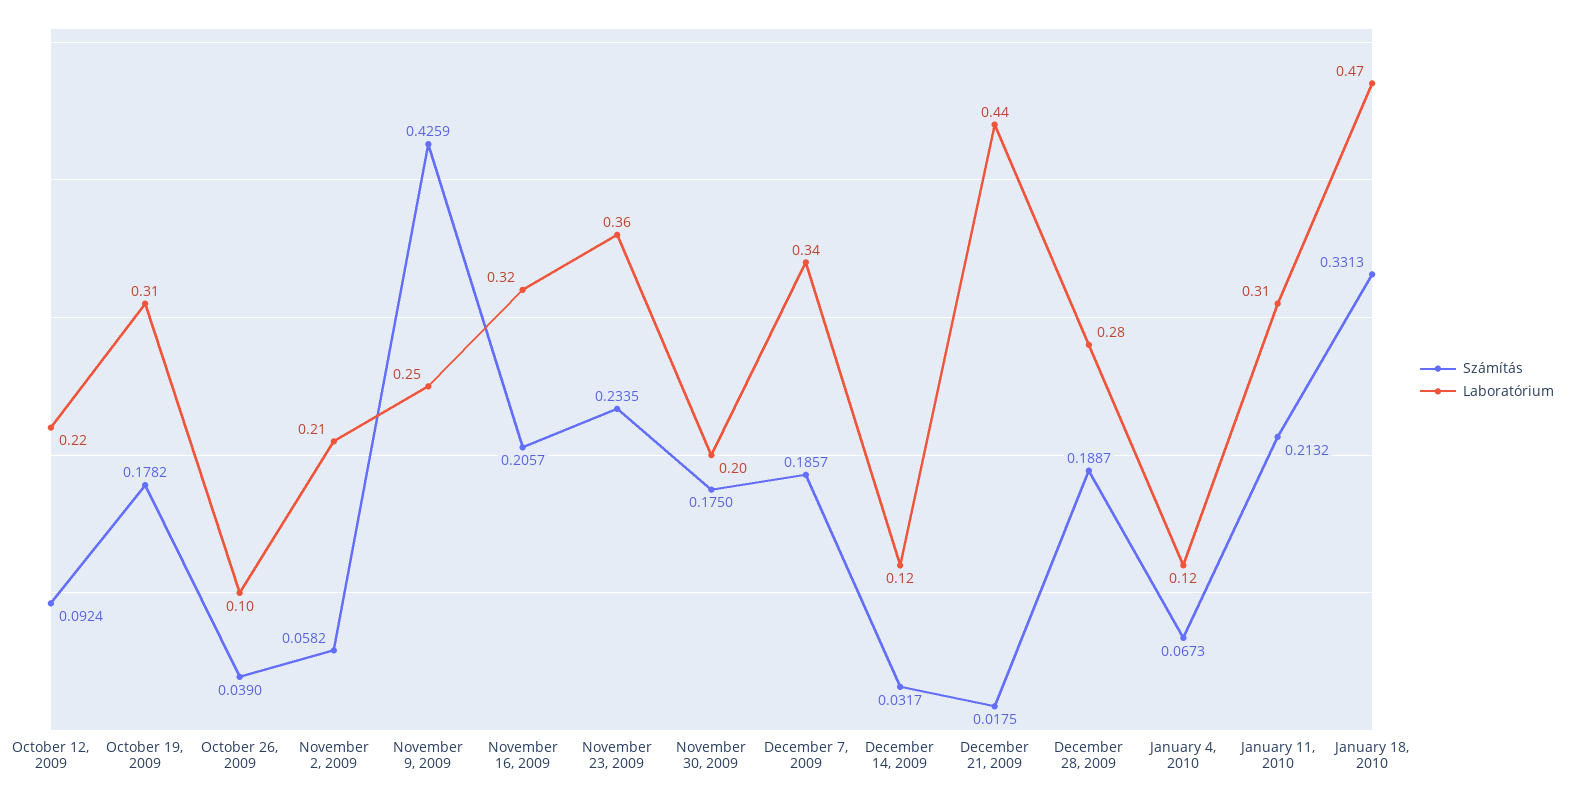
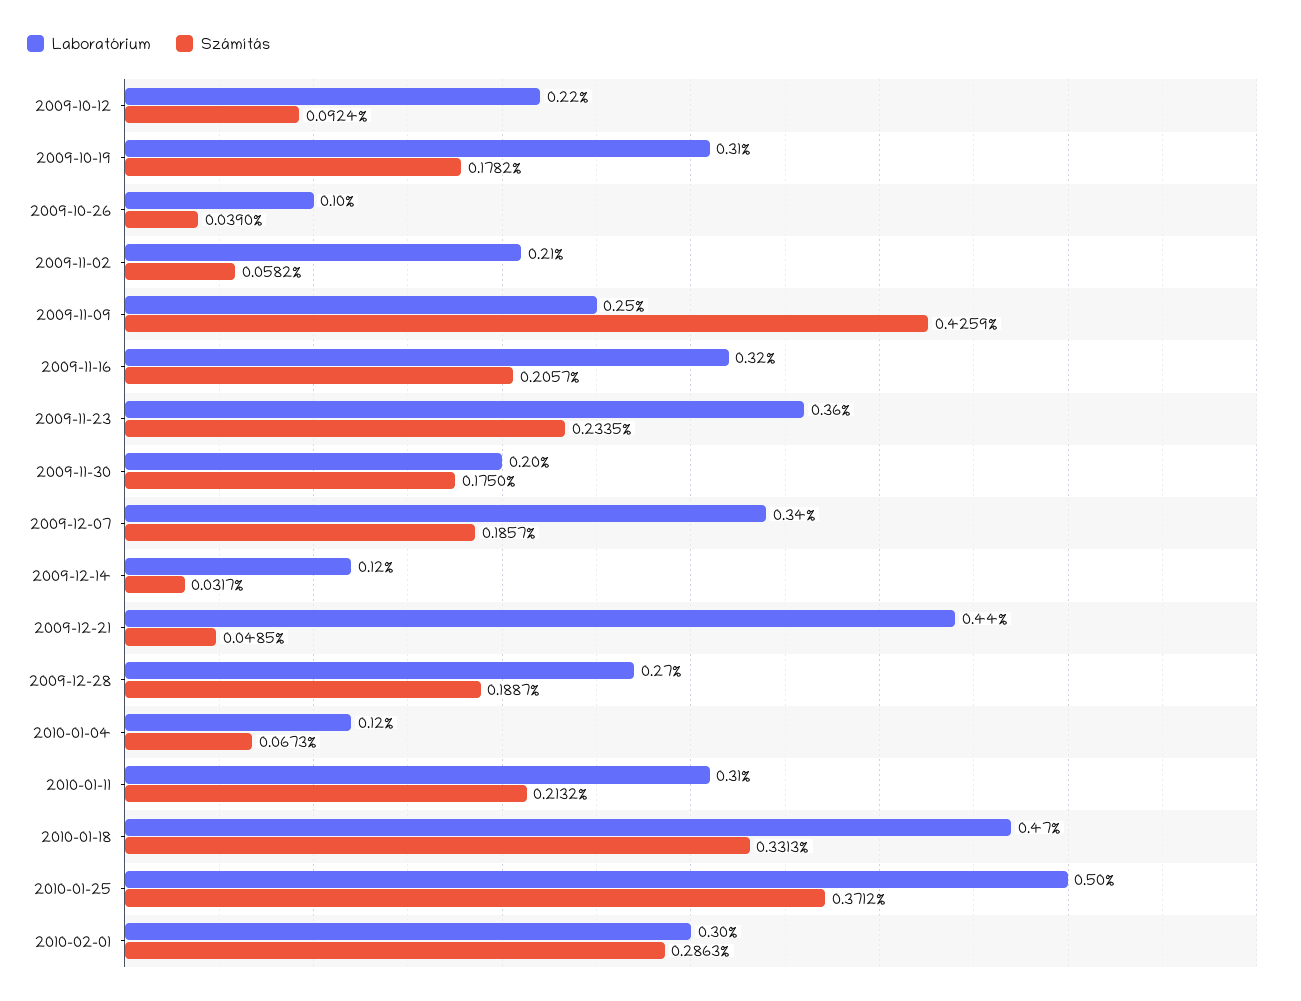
Számítás, December 21, 2009: 0.0175 -> 0.0485
Laboratórium, December 28, 2009: 0.28 -> 0.27
Laboratórium, 2010-01-25: none -> 0.5
Számítás, 2010-01-25: none -> 0.3712
Laboratórium, 2010-02-01: none -> 0.3
Számítás, 2010-02-01: none -> 0.2863

